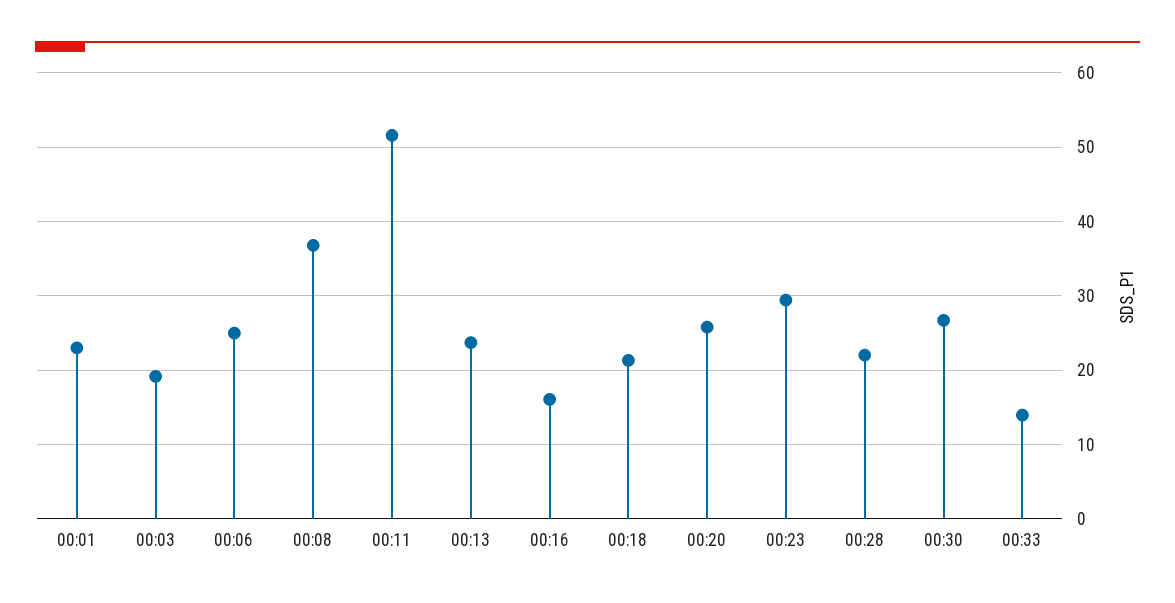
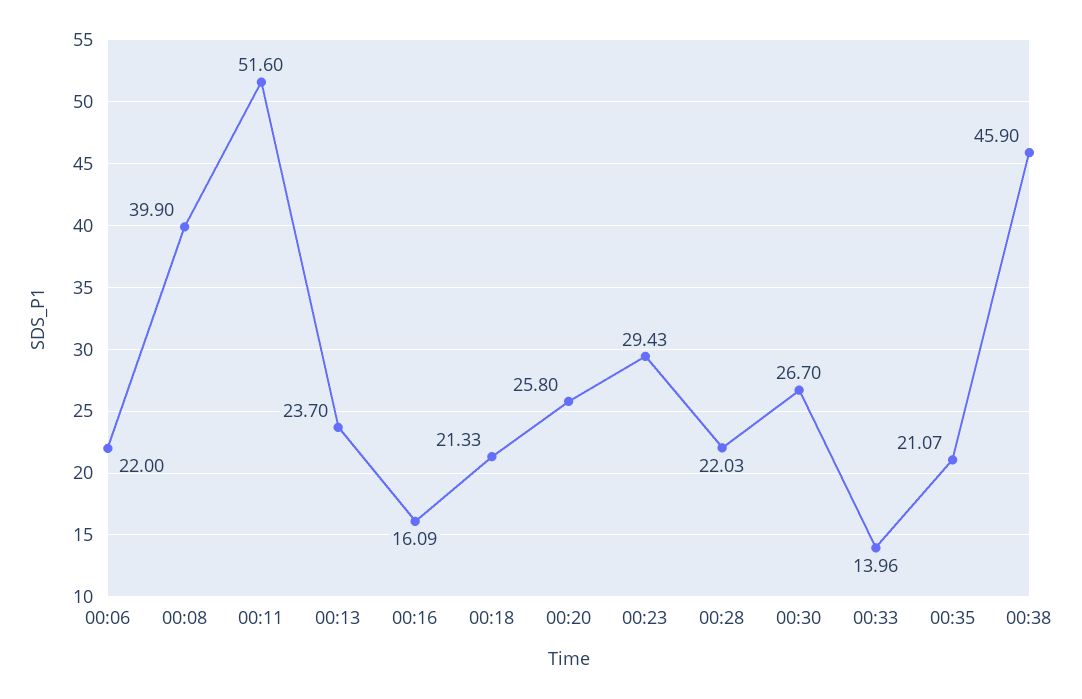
00:01: 23 -> none
00:03: 19 -> none
00:06: 25 -> 22
00:08: 37 -> 39.9
00:35: none -> 21.07
00:38: none -> 45.9

